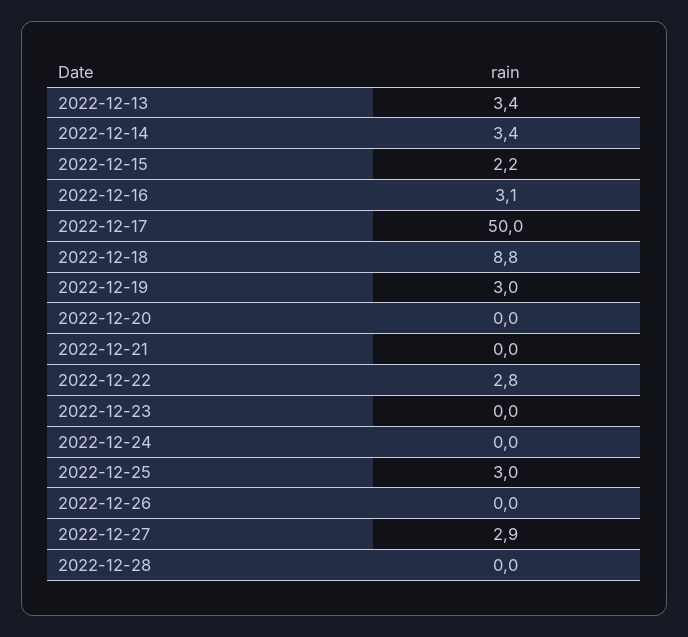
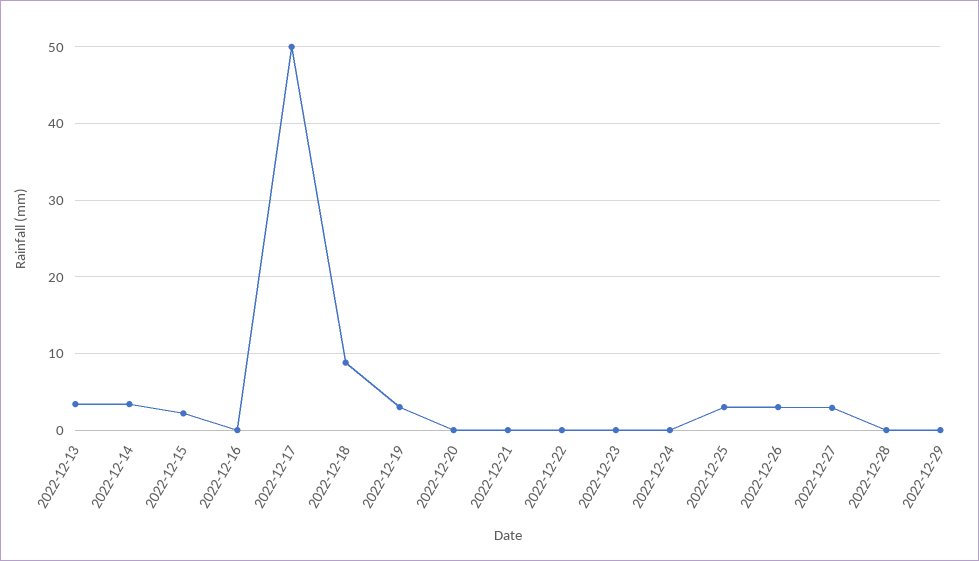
2022-12-16: 3.1 -> 0
2022-12-22: 2.8 -> 0
2022-12-26: 0 -> 3
2022-12-29: none -> 0

